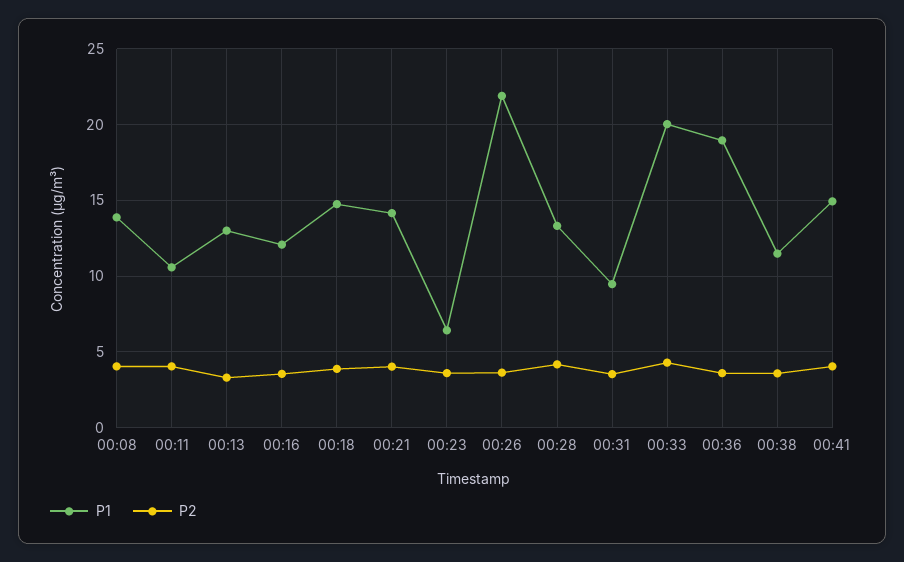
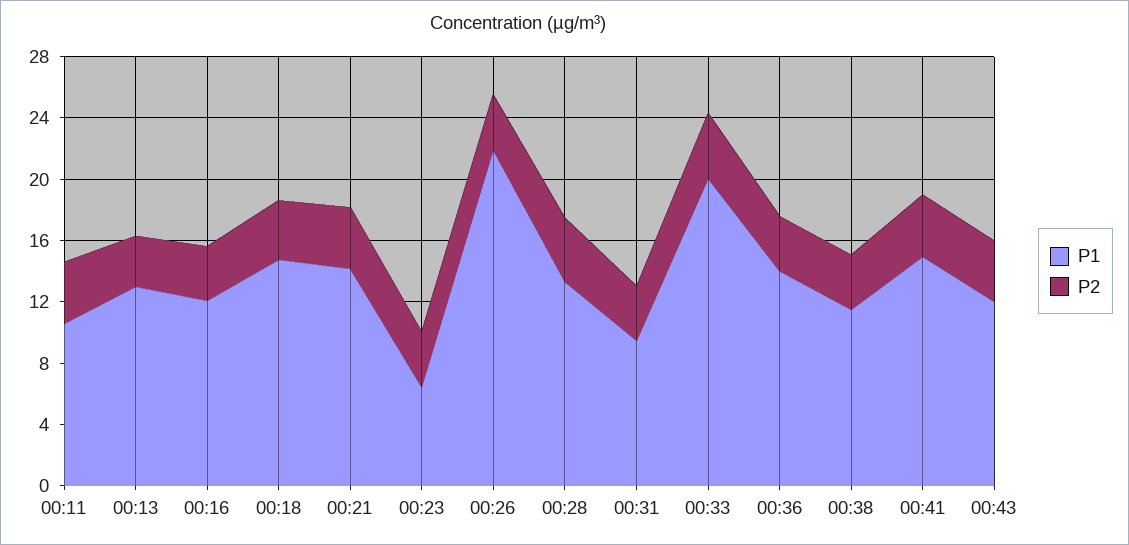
P1, 00:08: 14 -> none
P2, 00:08: 4 -> none
P1, 00:36: 19 -> 14
P1, 00:43: none -> 12
P2, 00:43: none -> 4

